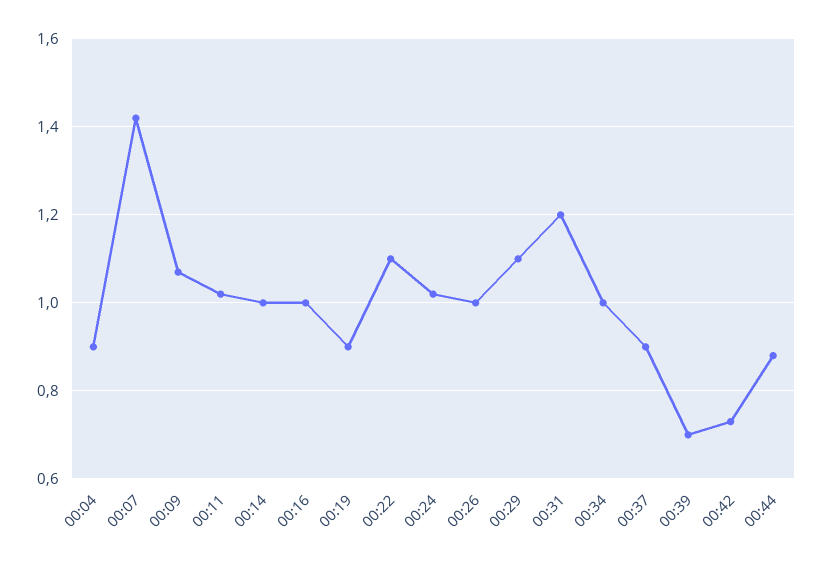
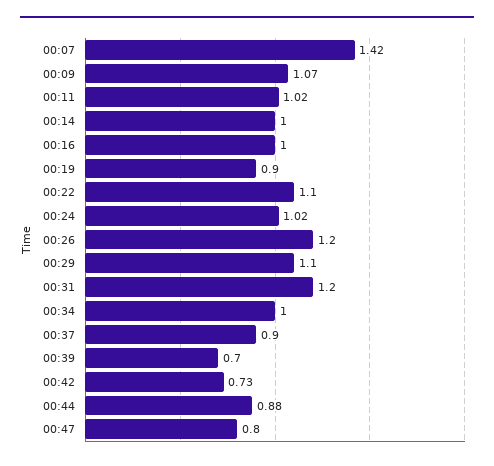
00:04: 0.9 -> none
00:26: 1 -> 1.2
00:47: none -> 0.8

